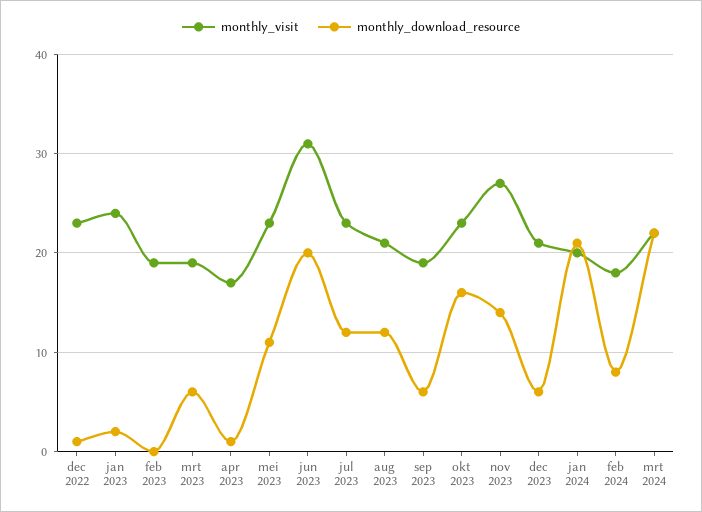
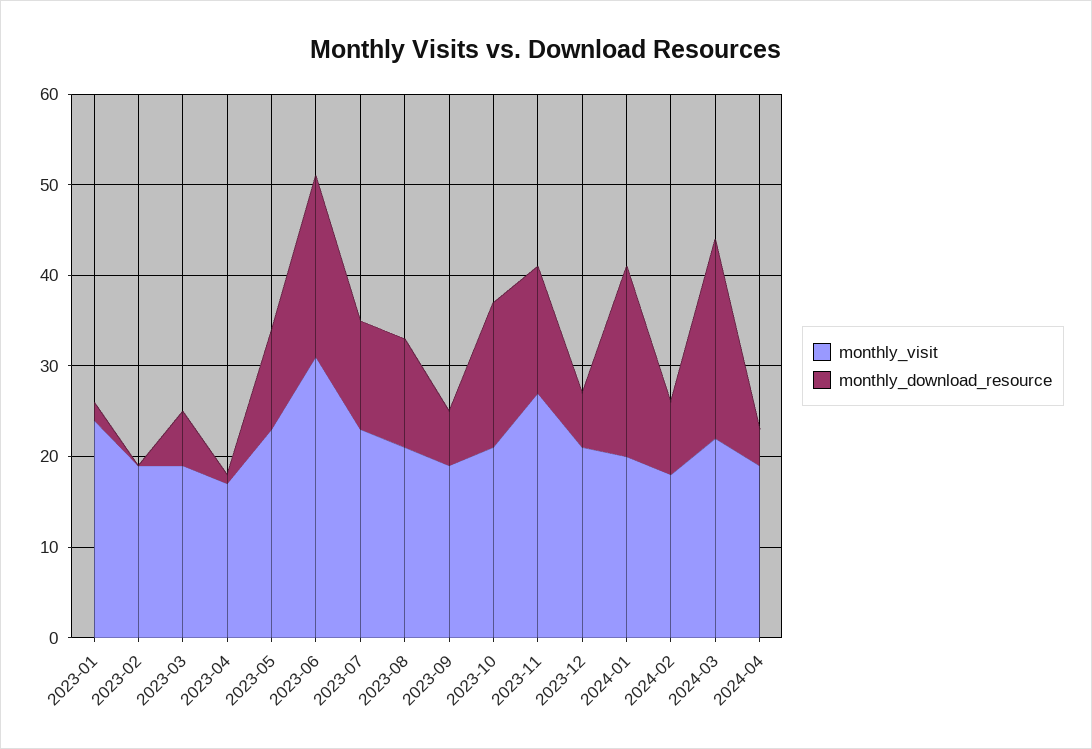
monthly_visit, dec 2022: 23 -> none
monthly_download_resource, dec 2022: 1 -> none
monthly_visit, okt 2023: 23 -> 21
monthly_visit, 2024-04: none -> 19
monthly_download_resource, 2024-04: none -> 4

